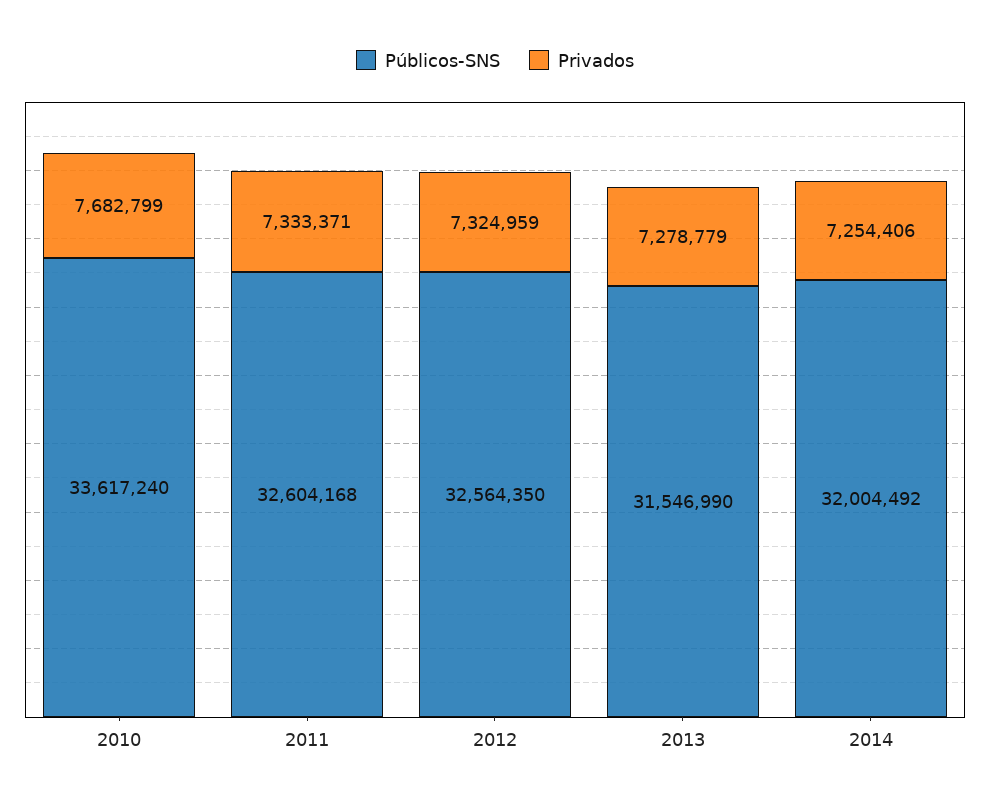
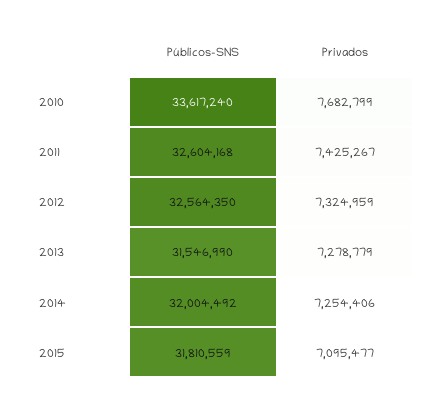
Privados, 2011: 7333371 -> 7425267
Públicos-SNS, 2015: none -> 31810559
Privados, 2015: none -> 7095477

